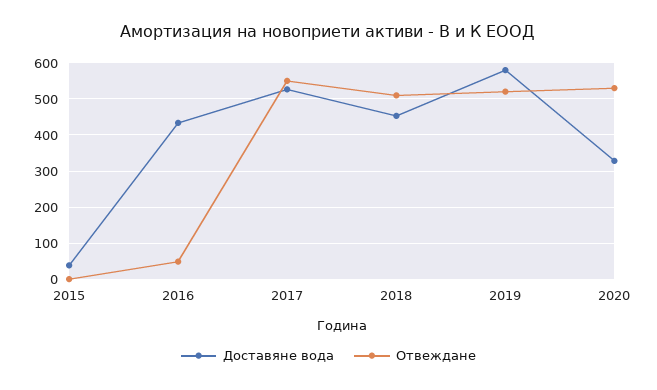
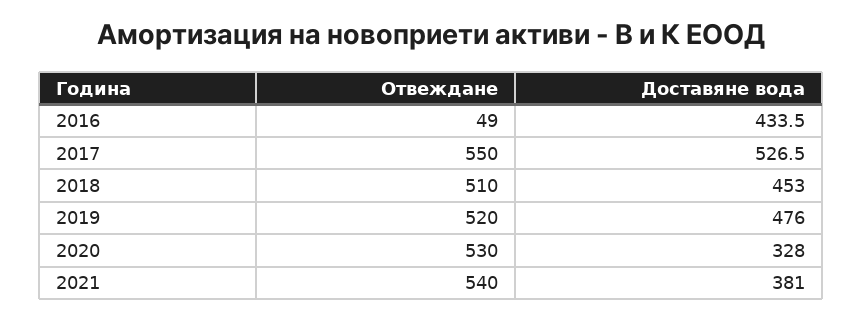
Доставяне вода, 2015: 40 -> none
Отвеждане, 2015: 0 -> none
Доставяне вода, 2019: 580 -> 476
Отвеждане, 2021: none -> 540
Доставяне вода, 2021: none -> 381

